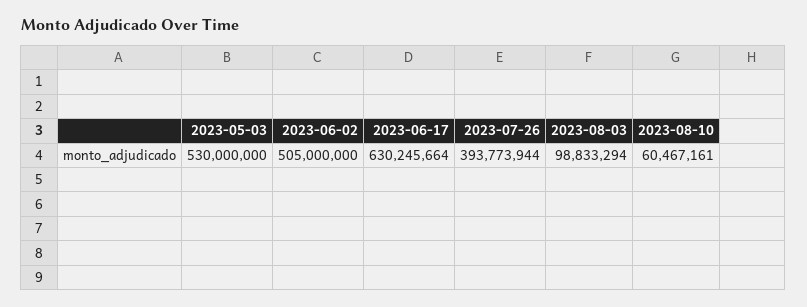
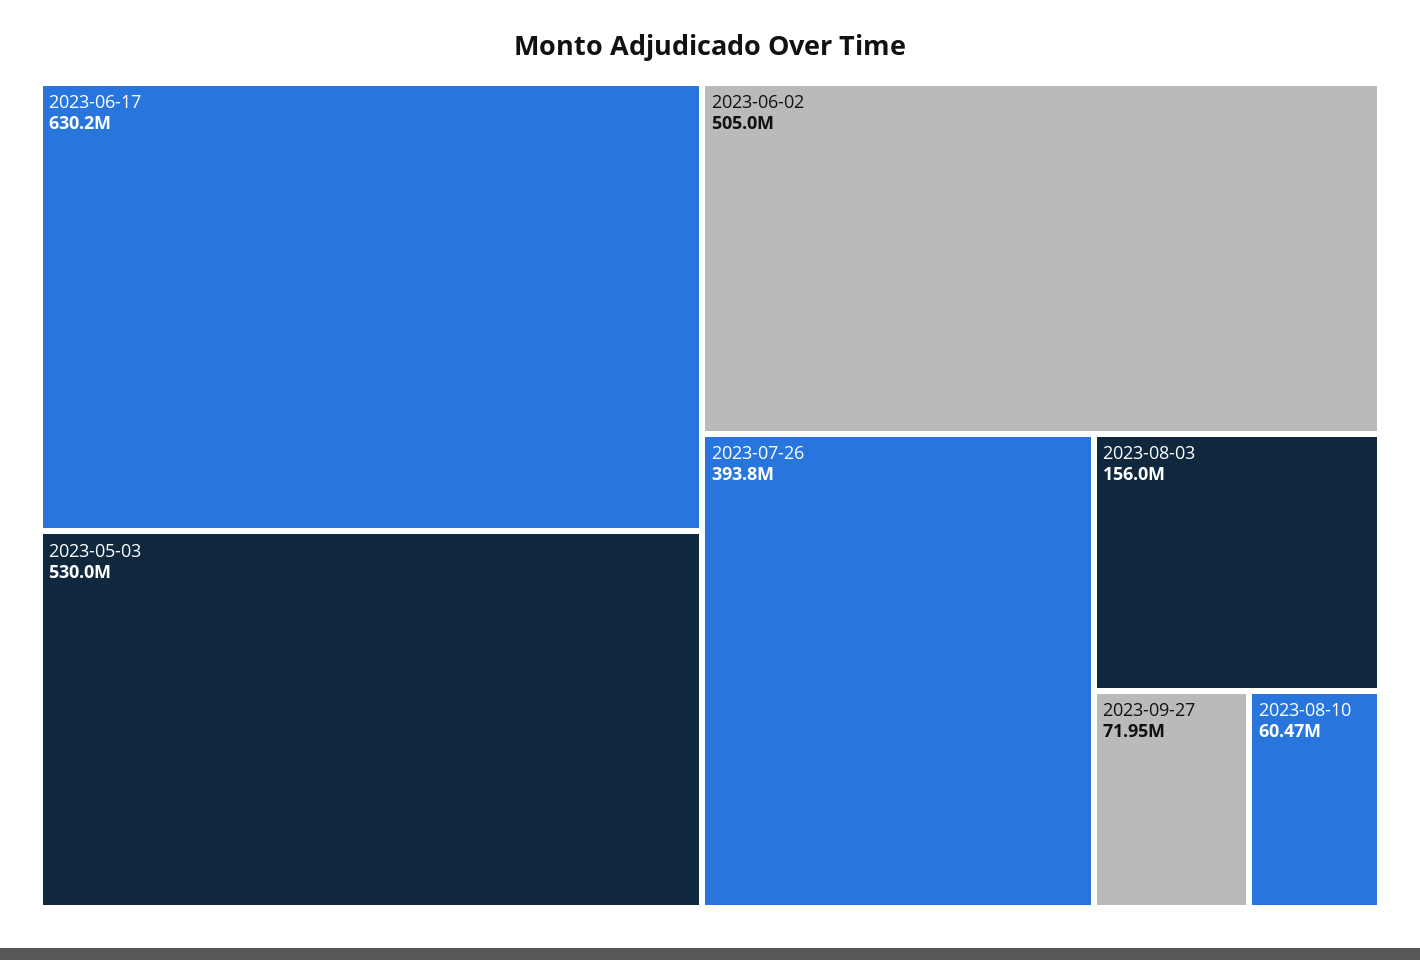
2023-08-03: 98833294 -> 156000000
2023-09-27: none -> 71950000

